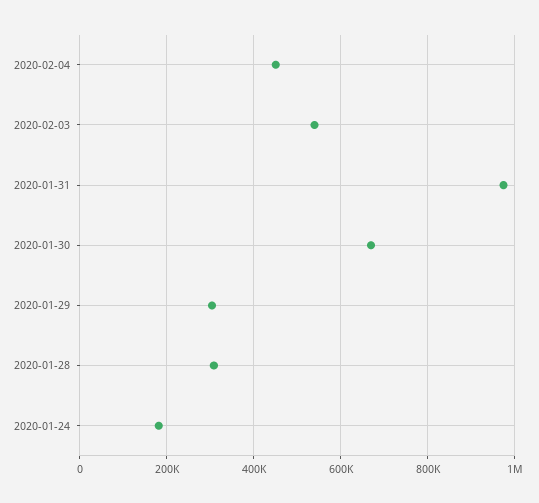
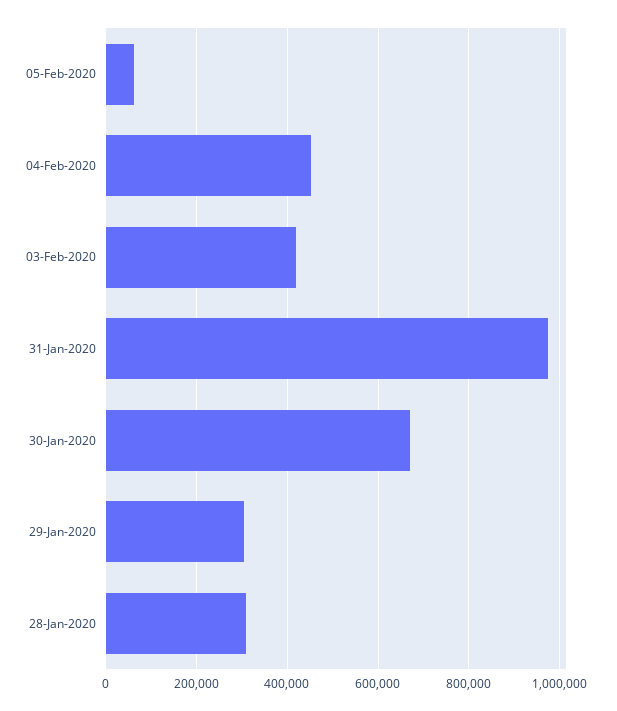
2020-02-03: 540000 -> 420000
2020-01-24: 180000 -> none
05-Feb-2020: none -> 60000

